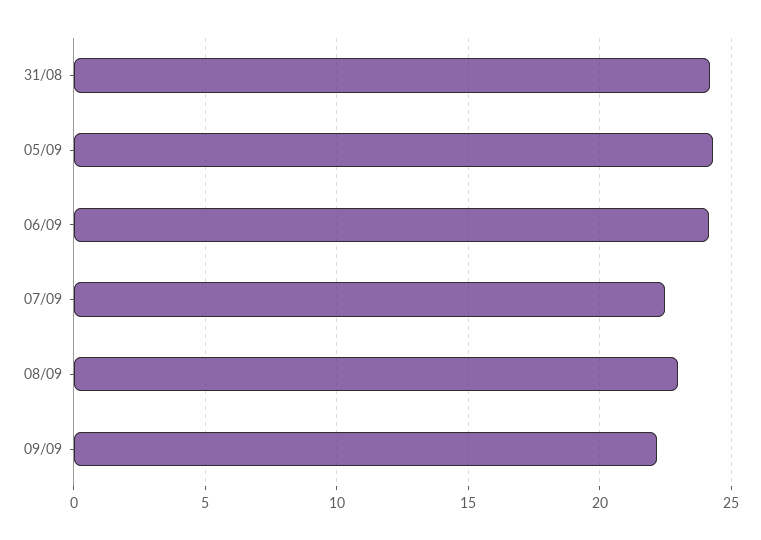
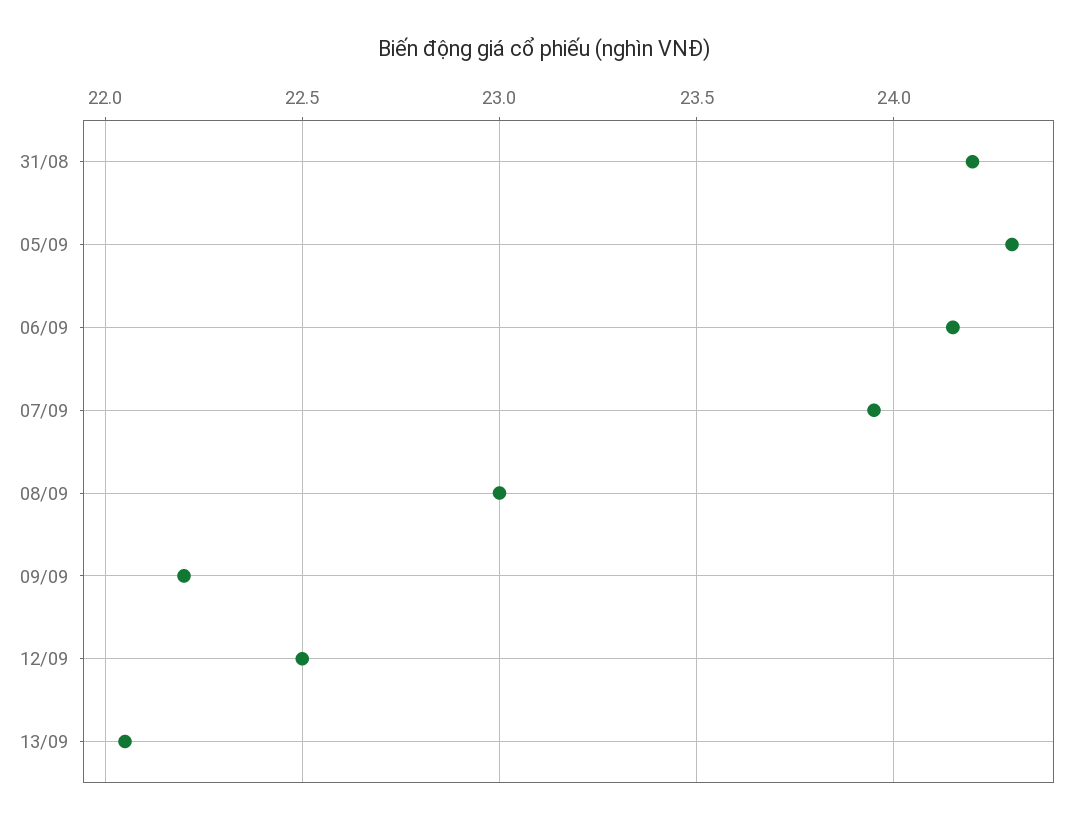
07/09: 22.5 -> 23.95
12/09: none -> 22.5
13/09: none -> 22.05

